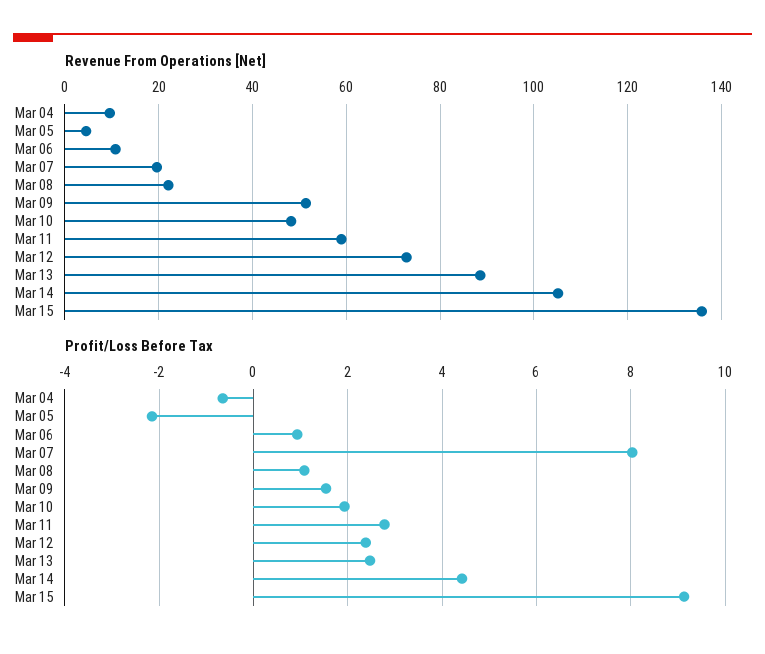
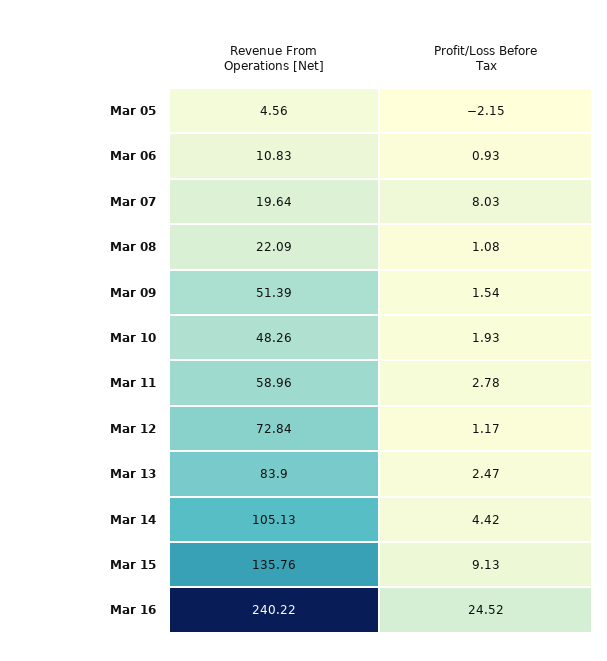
Revenue From Operations [Net], Mar 04: 10 -> none
Revenue From Operations [Net], Mar 13: 88 -> 83.9
Profit/Loss Before Tax, Mar 04: -0.6 -> none
Profit/Loss Before Tax, Mar 12: 2.4 -> 1.17
Revenue From Operations [Net], Mar 16: none -> 240.22
Profit/Loss Before Tax, Mar 16: none -> 24.52

